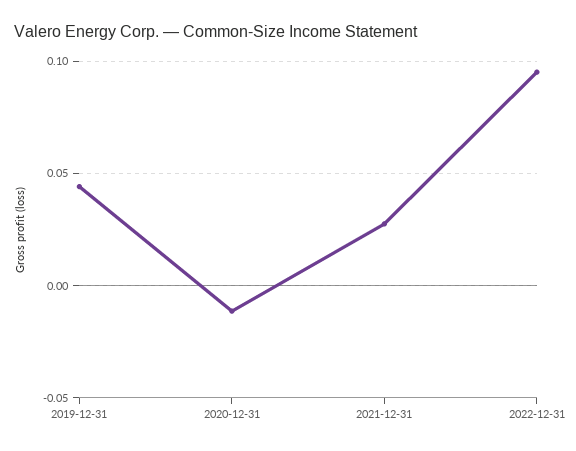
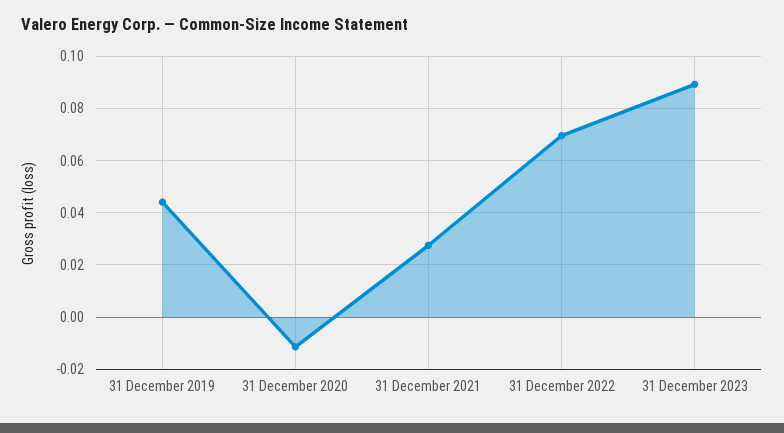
2022-12-31: 0.095 -> 0.07
31 December 2023: none -> 0.09

